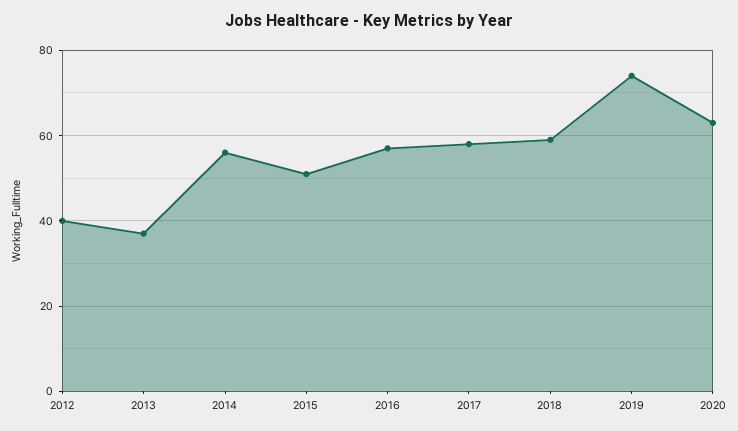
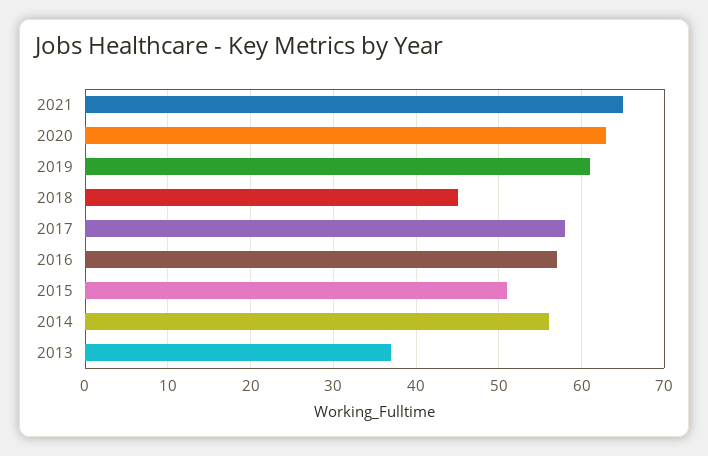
2012: 40 -> none
2018: 60 -> 45
2019: 75 -> 61
2021: none -> 65

